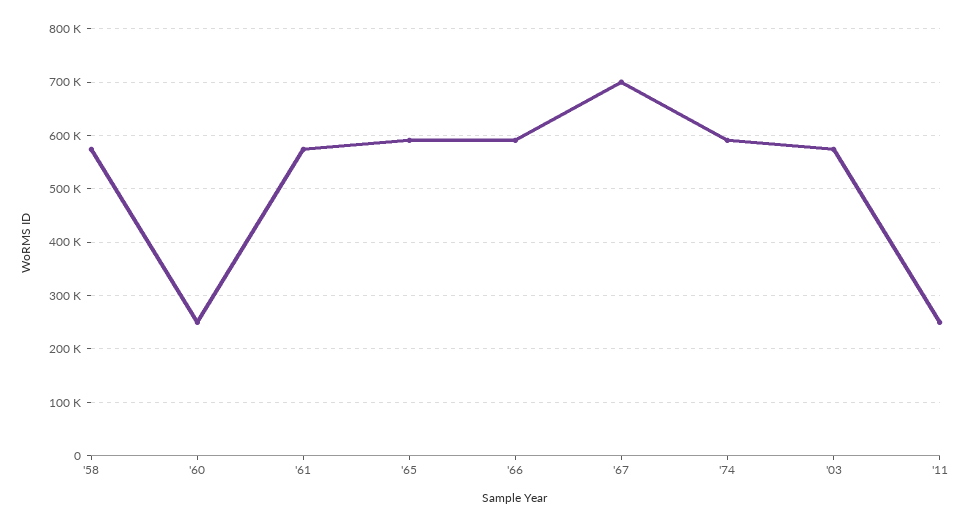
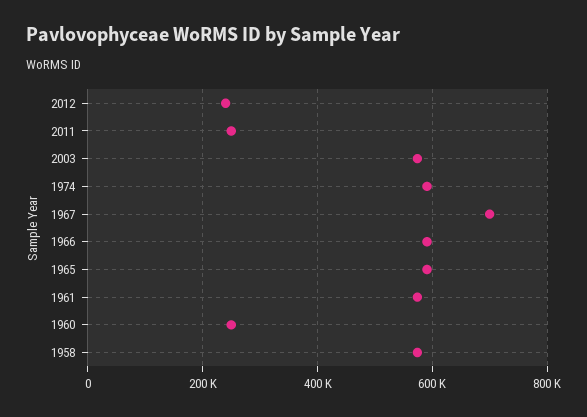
2012: none -> 240000

